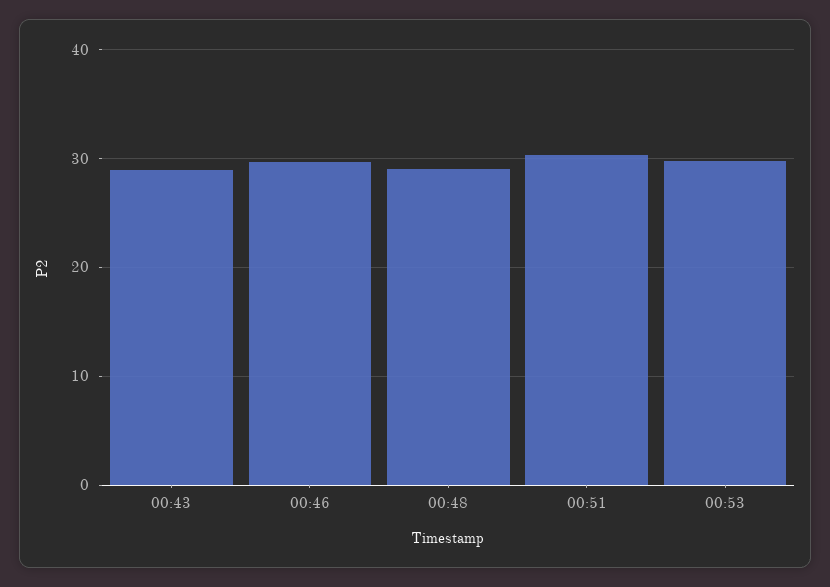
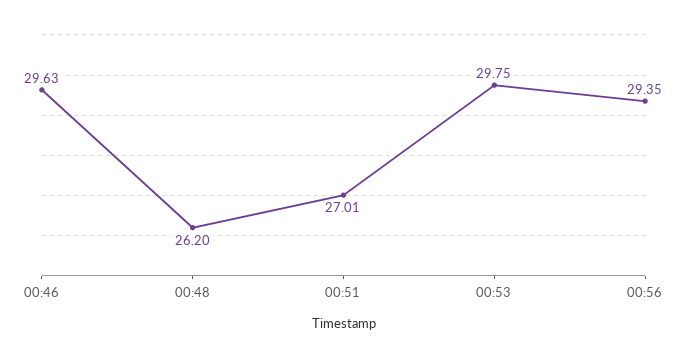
00:43: 29 -> none
00:48: 29 -> 26.2
00:51: 30 -> 27.01
00:56: none -> 29.35

